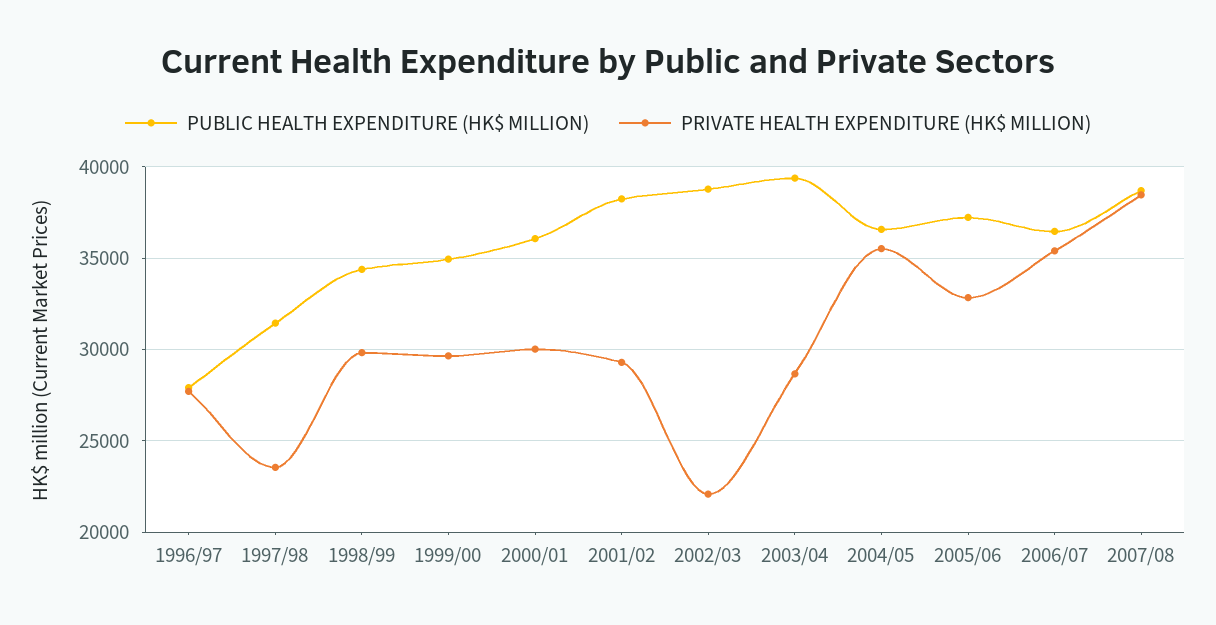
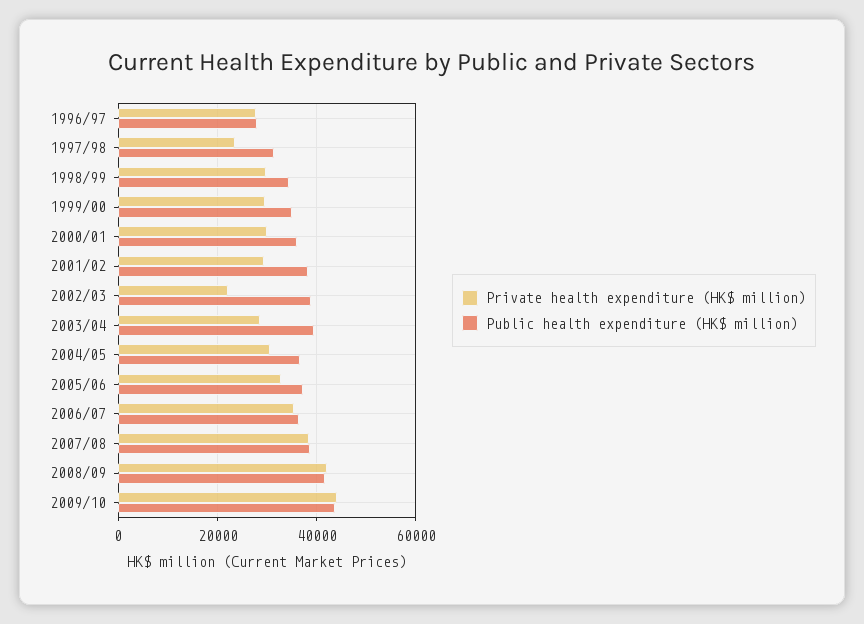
PRIVATE HEALTH EXPENDITURE (HK$ MILLION), 2004/05: 35500 -> 30000
PRIVATE HEALTH EXPENDITURE (HK$ MILLION), 2008/09: none -> 42000
PUBLIC HEALTH EXPENDITURE (HK$ MILLION), 2008/09: none -> 42000
PRIVATE HEALTH EXPENDITURE (HK$ MILLION), 2009/10: none -> 44000
PUBLIC HEALTH EXPENDITURE (HK$ MILLION), 2009/10: none -> 44000

